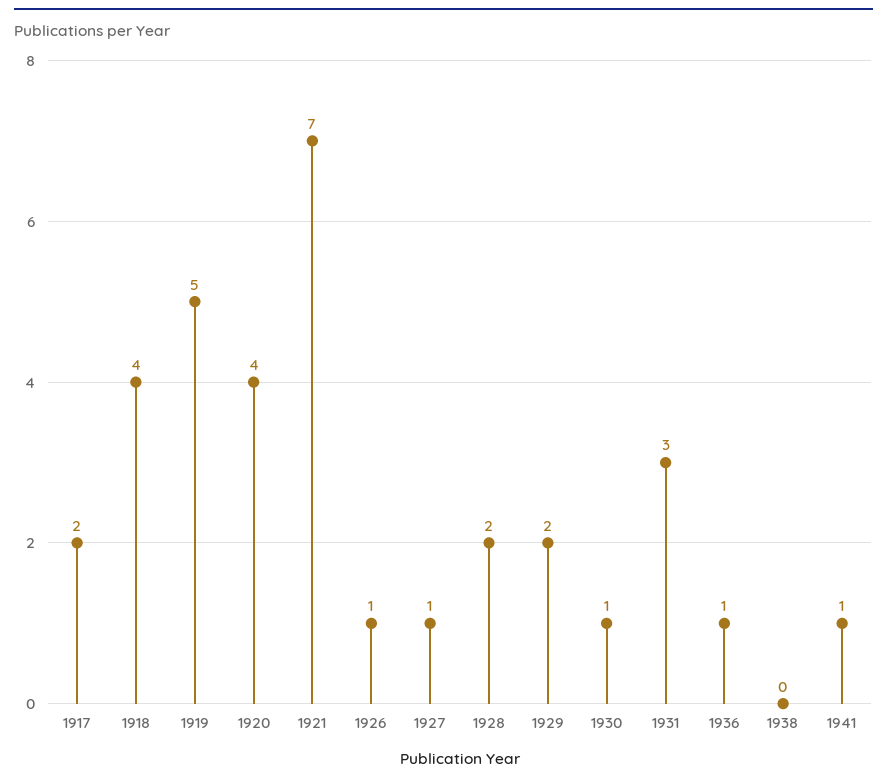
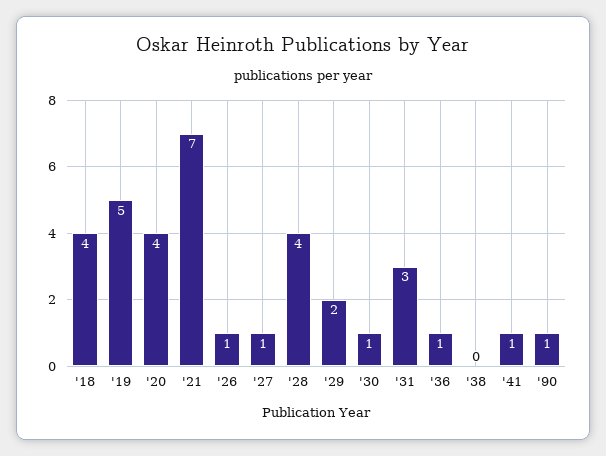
1917: 2 -> none
1928: 2 -> 4
'90: none -> 1

